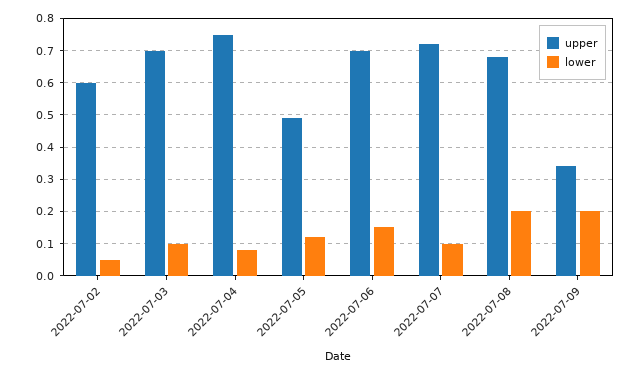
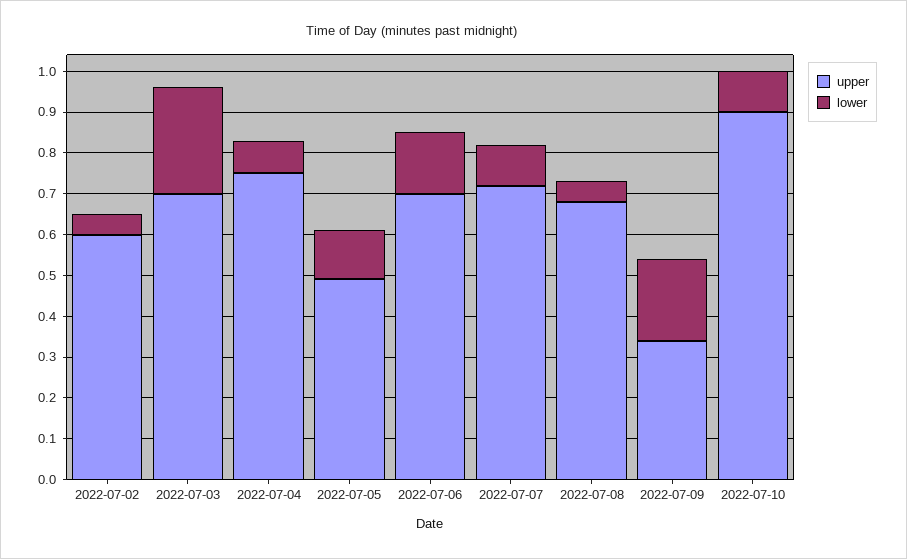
lower, 2022-07-03: 0.1 -> 0.25
lower, 2022-07-08: 0.2 -> 0.05
upper, 2022-07-10: none -> 0.9
lower, 2022-07-10: none -> 0.1

